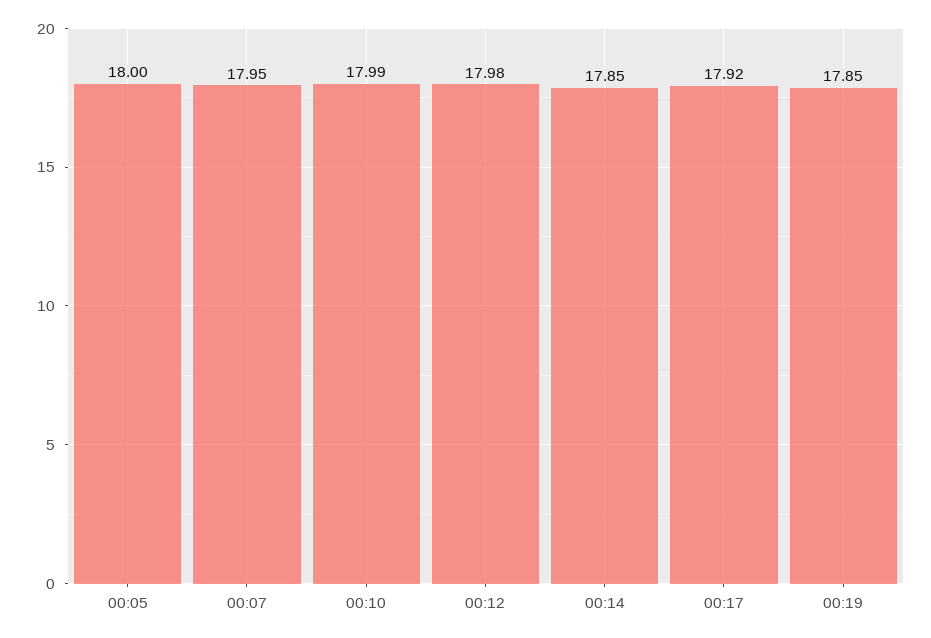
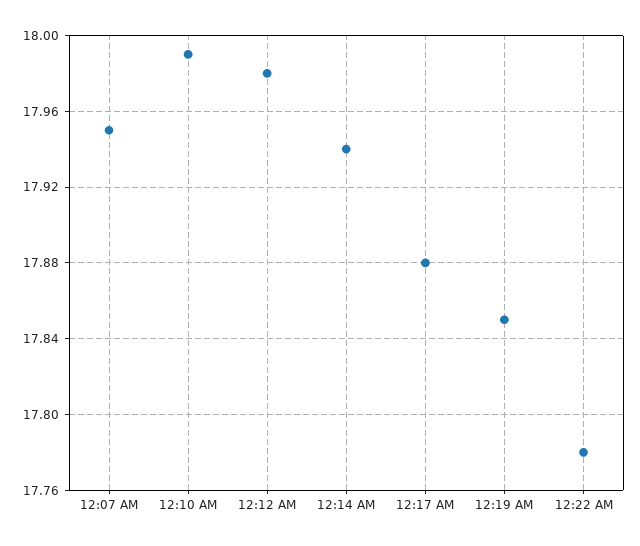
00:05: 18 -> none
00:14: 17.85 -> 17.94
00:17: 17.92 -> 17.88
12:22 AM: none -> 17.78

